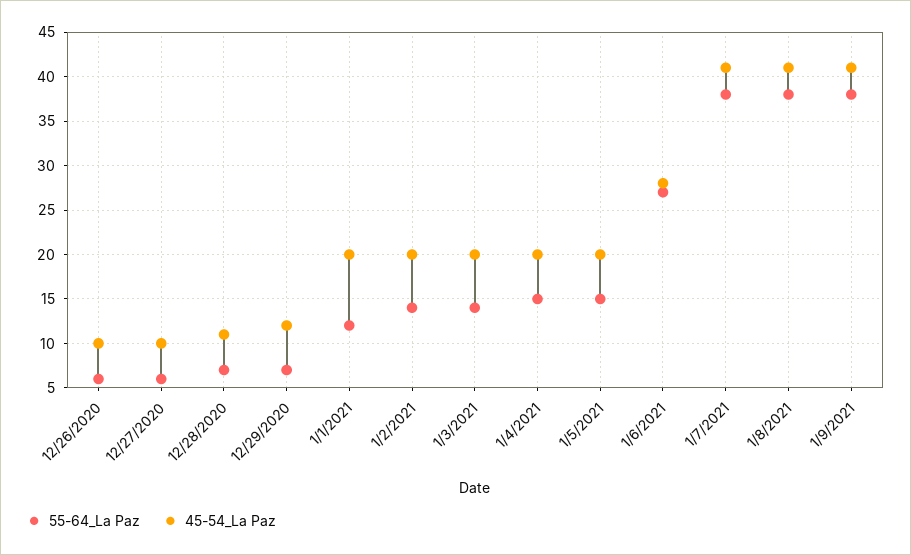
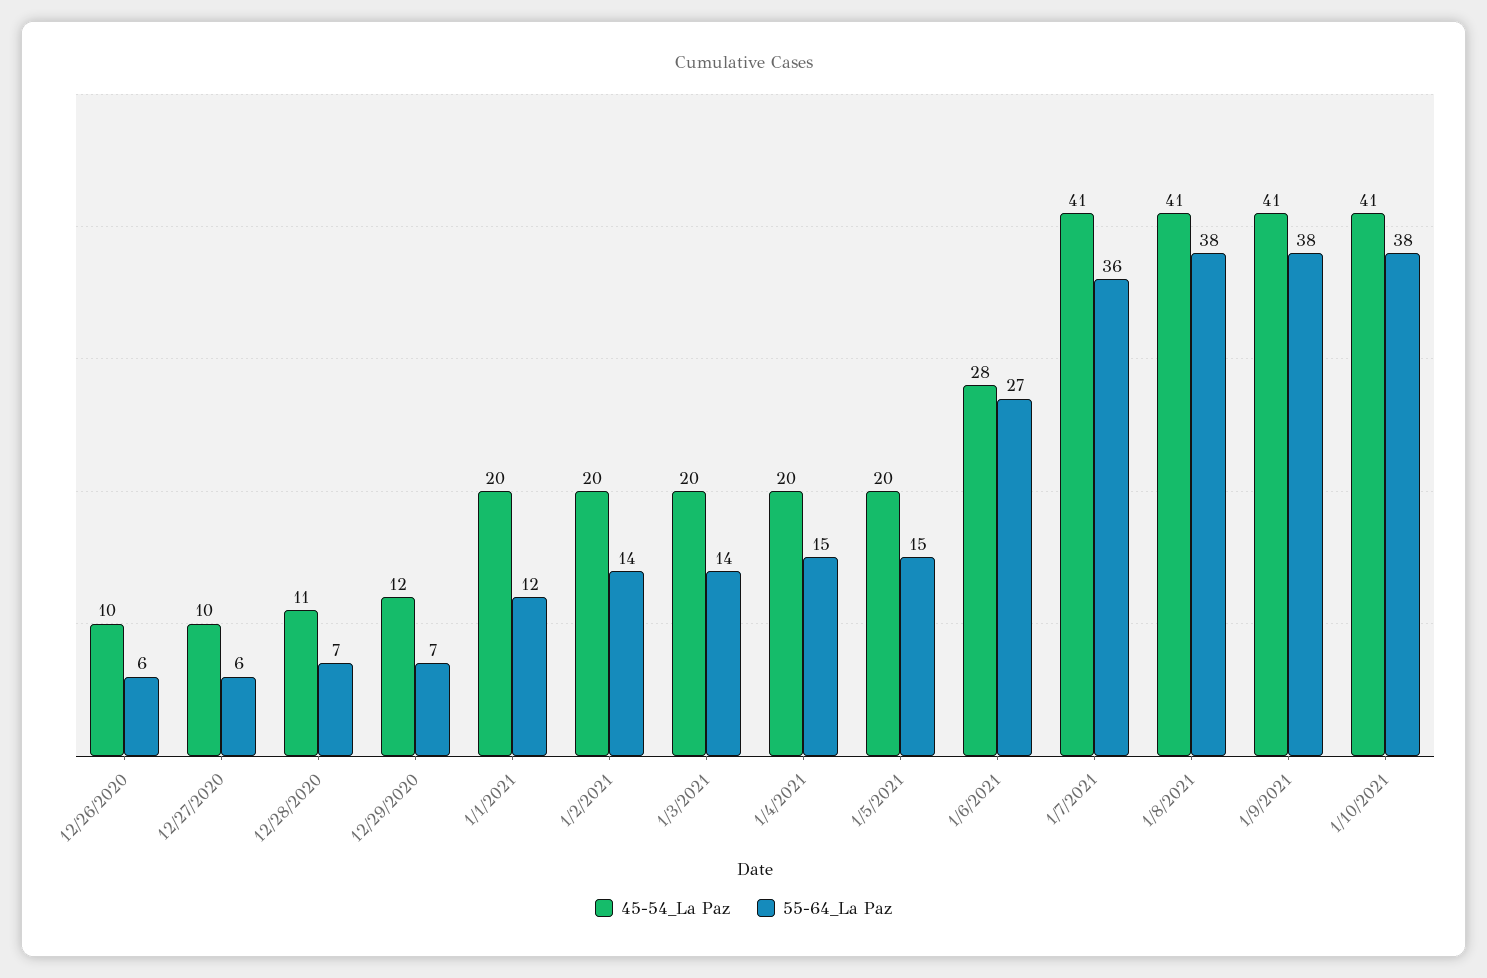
55-64_La Paz, 1/7/2021: 38 -> 36
45-54_La Paz, 1/10/2021: none -> 41
55-64_La Paz, 1/10/2021: none -> 38

